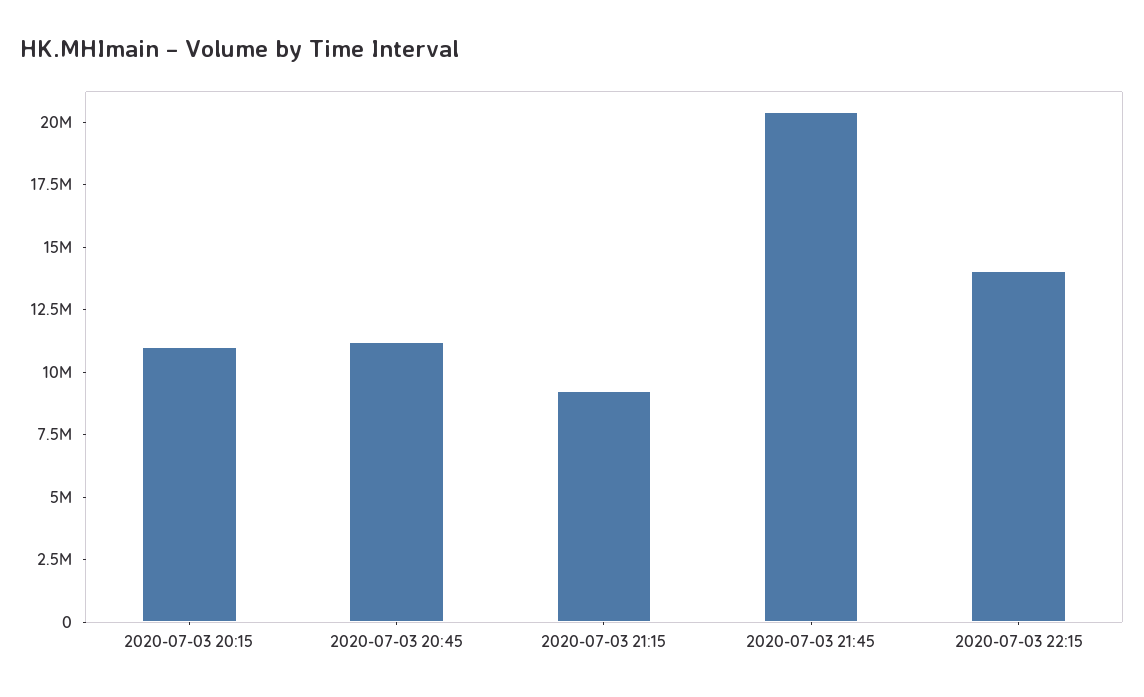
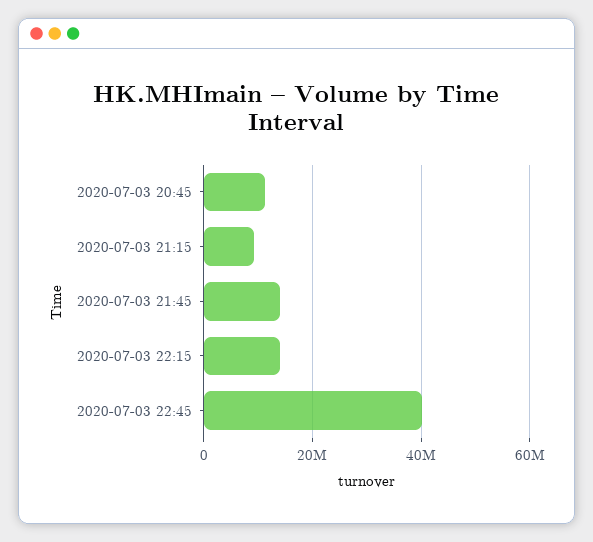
2020-07-03 20:15: 11000000 -> none
2020-07-03 21:45: 20500000 -> 14000000
2020-07-03 22:45: none -> 40000000

